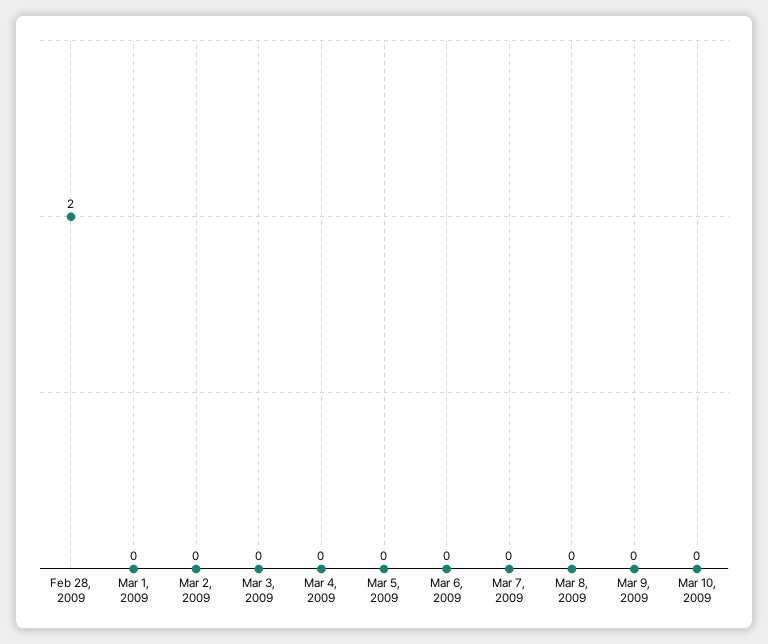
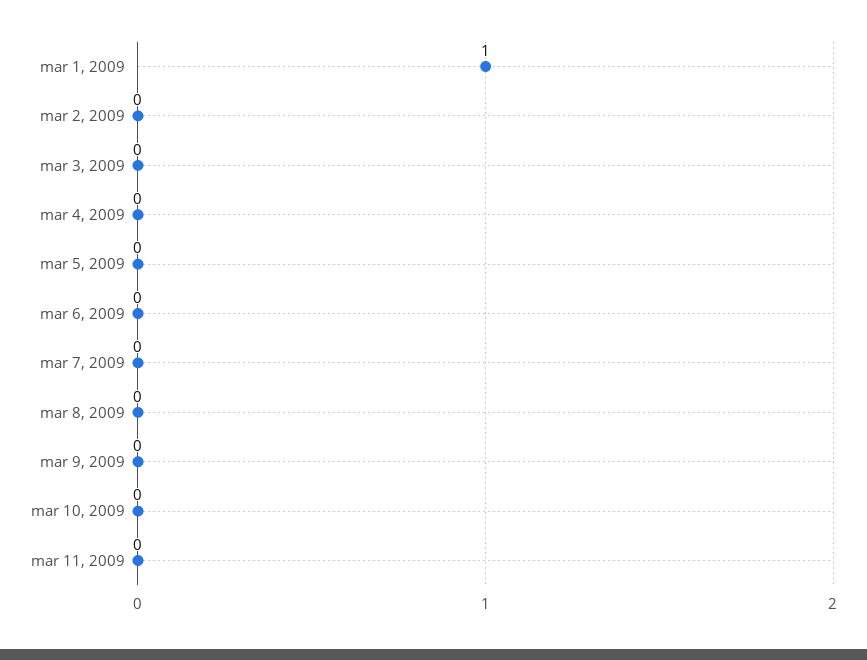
Feb 28, 2009: 2 -> none
Mar 1, 2009: 0 -> 1
mar 11, 2009: none -> 0

